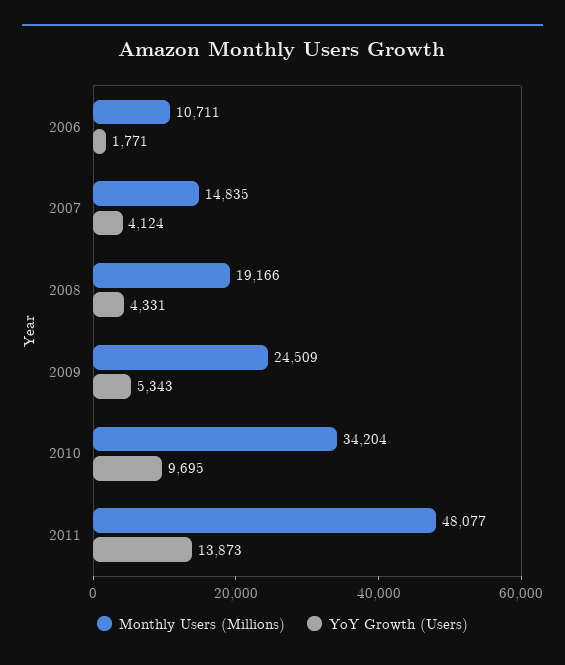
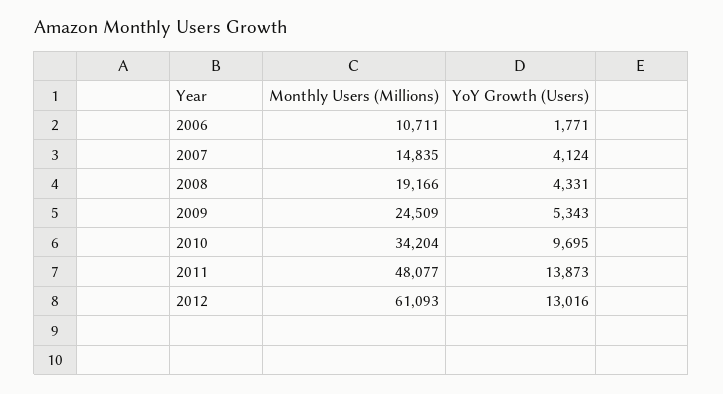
Monthly Users (Millions), 2012: none -> 61093
YoY Growth (Users), 2012: none -> 13016

